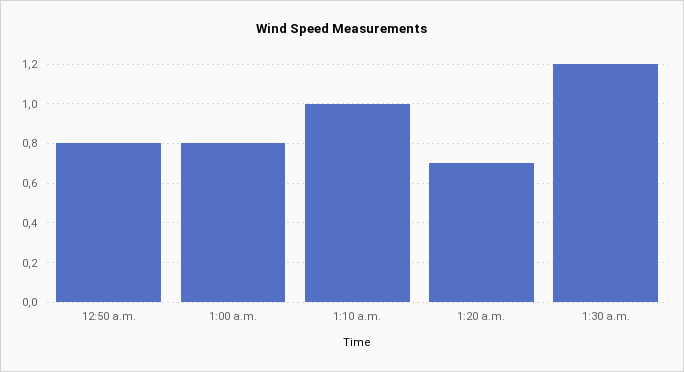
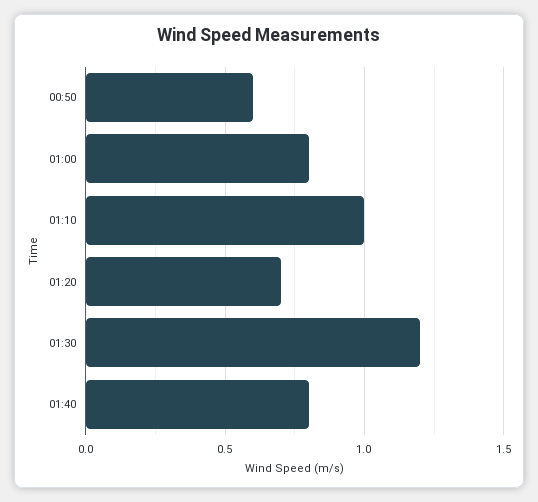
12:50 a.m.: 0.8 -> 0.6
01:40: none -> 0.8

